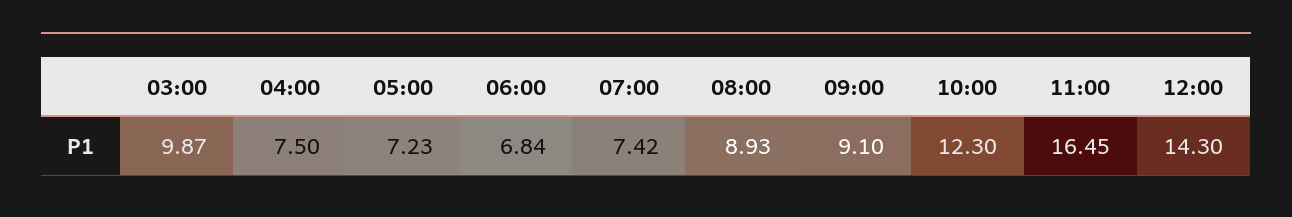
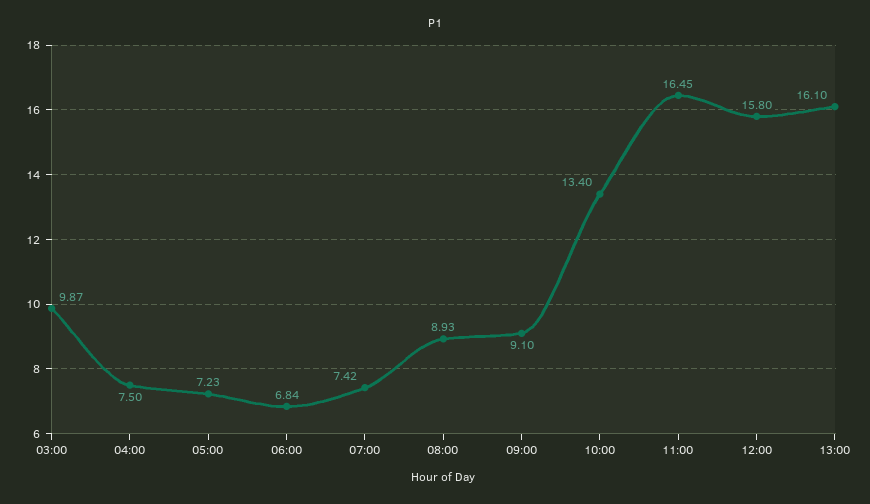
10:00: 12.3 -> 13.4
12:00: 14.3 -> 15.8
13:00: none -> 16.1

